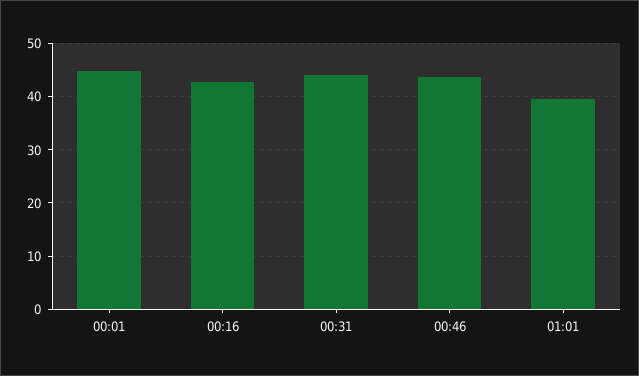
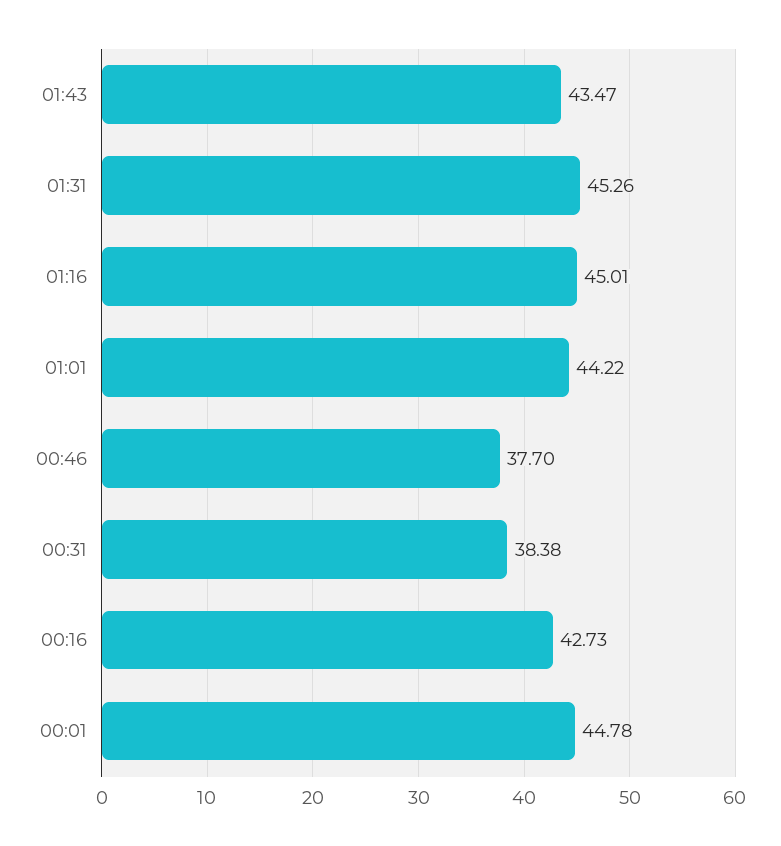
00:31: 44 -> 38.38
00:46: 44 -> 37.7
01:01: 40 -> 44.22
01:43: none -> 43.47
01:31: none -> 45.26
01:16: none -> 45.01

